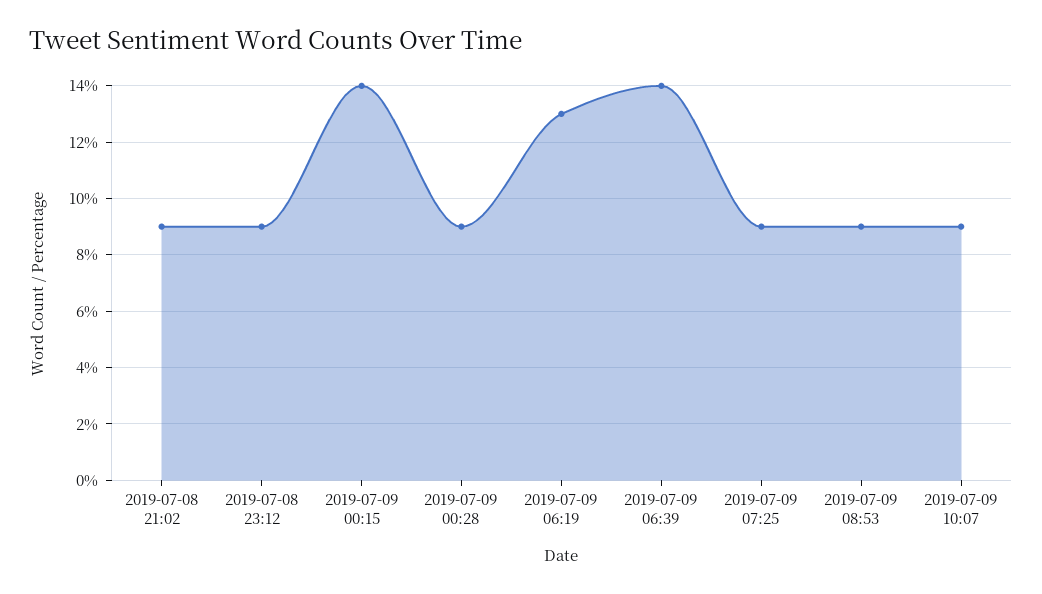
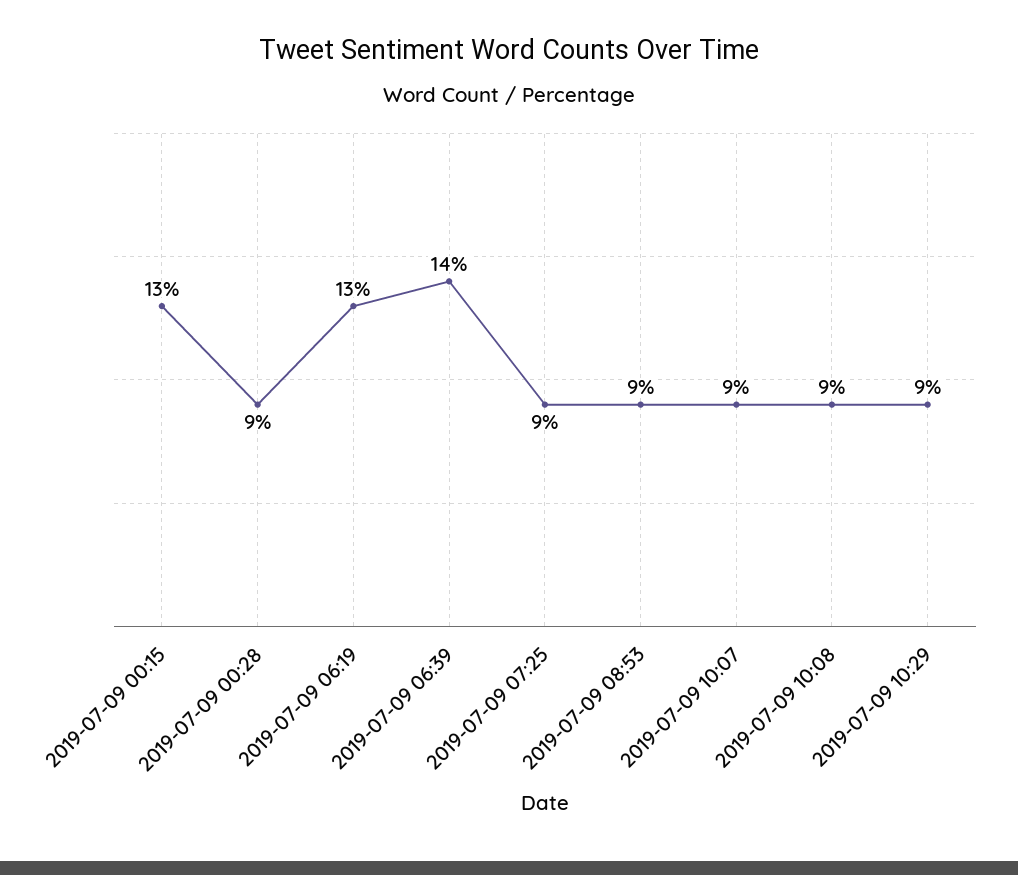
2019-07-08 21:02: 9 -> none
2019-07-08 23:12: 9 -> none
2019-07-09 00:15: 14 -> 13
2019-07-09 10:08: none -> 9
2019-07-09 10:29: none -> 9

